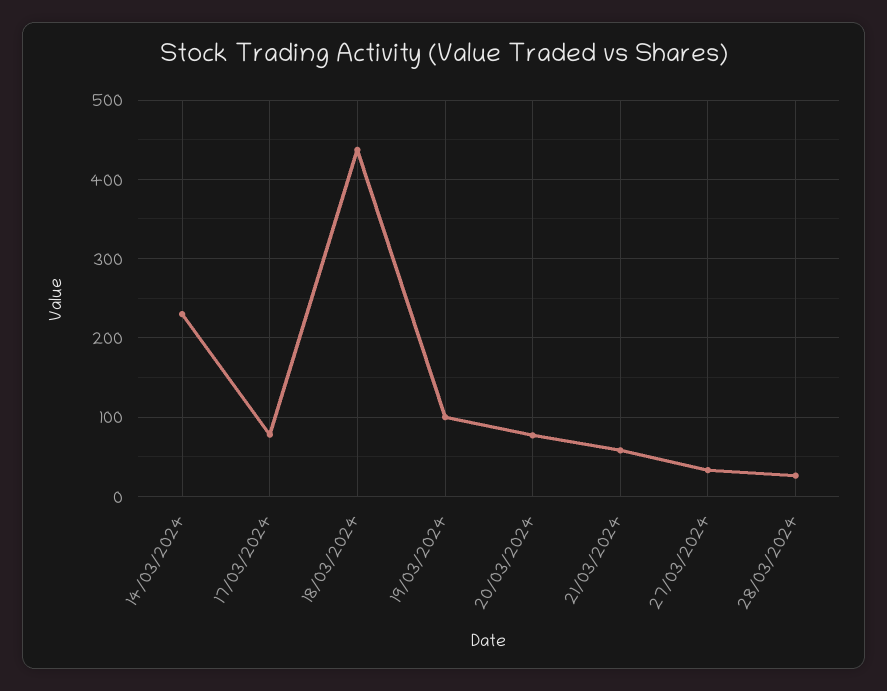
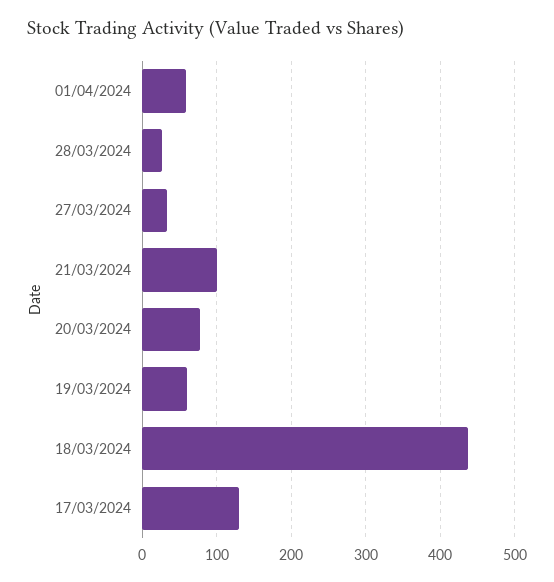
14/03/2024: 230 -> none
17/03/2024: 80 -> 130
19/03/2024: 100 -> 60
21/03/2024: 60 -> 100
01/04/2024: none -> 60

